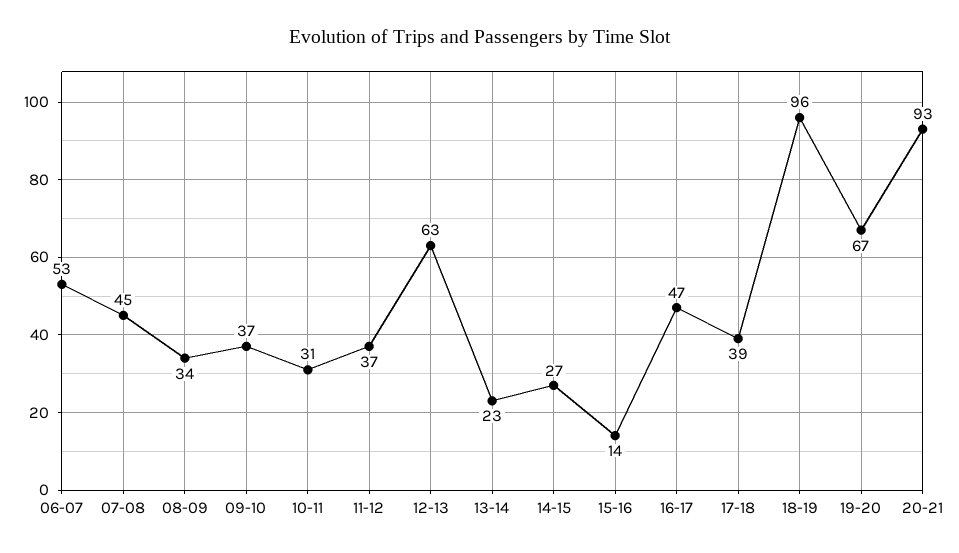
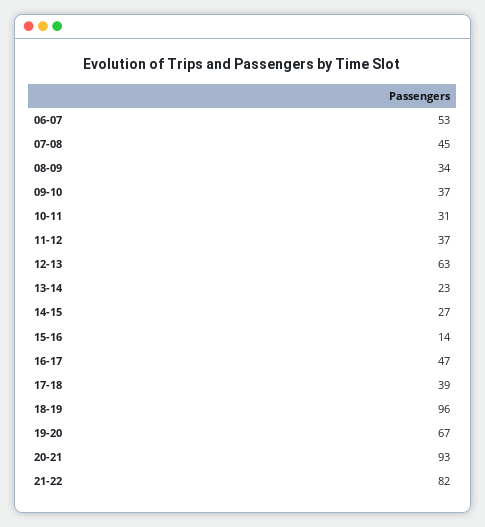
21-22: none -> 82

